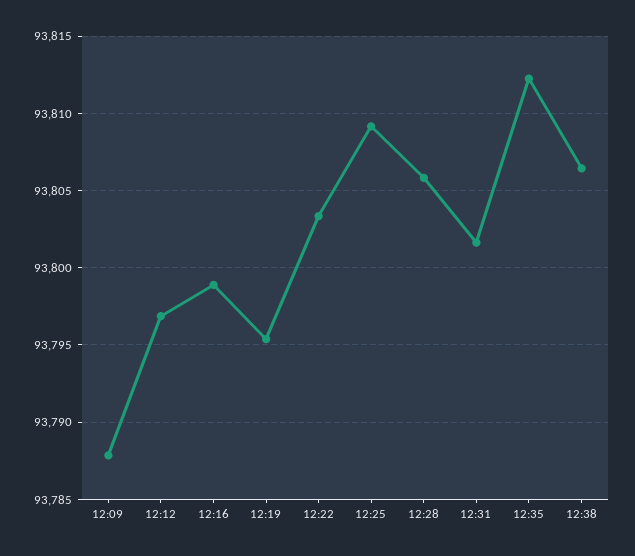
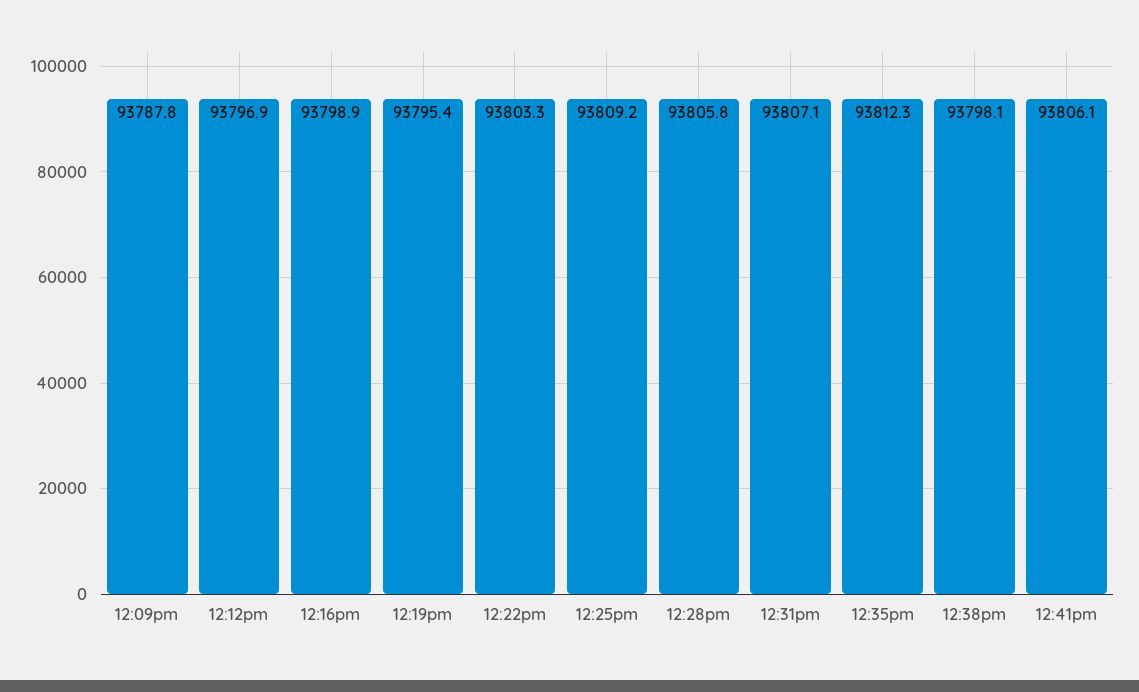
12:31: 93801.5 -> 93807.1
12:38: 93806.5 -> 93798.1
12:41pm: none -> 93806.1

